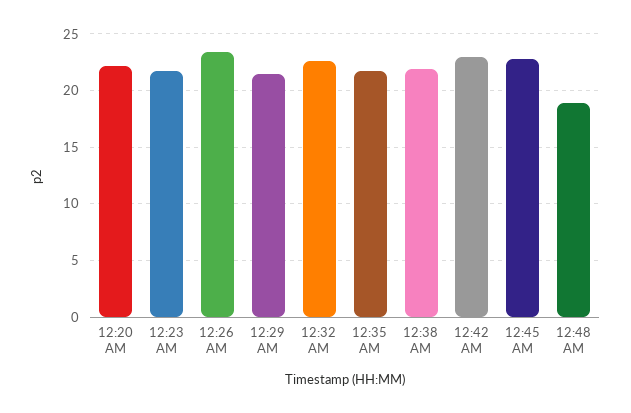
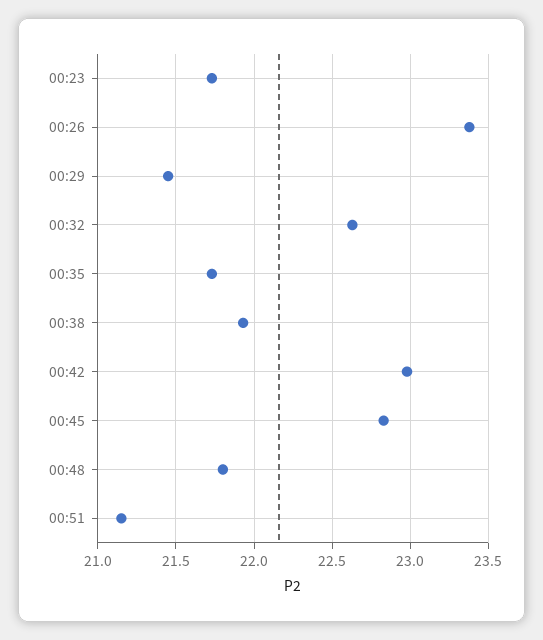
12:20 AM: 22 -> none
12:48 AM: 19 -> 21.8
00:51: none -> 21.15

